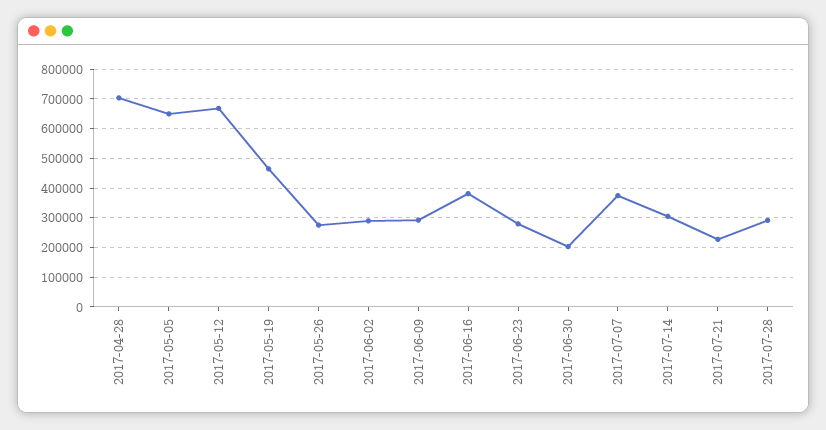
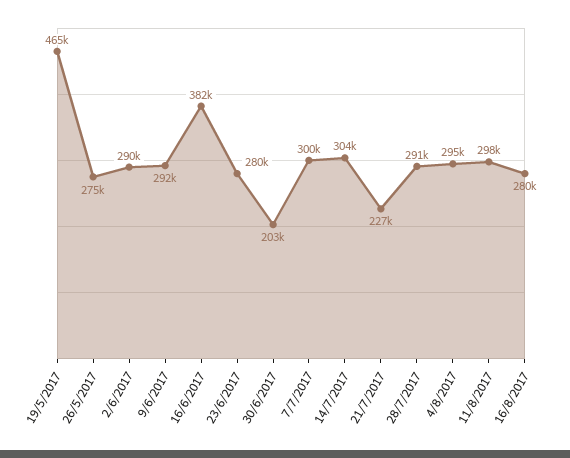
2017-04-28: 700000 -> none
2017-05-05: 650000 -> none
2017-05-12: 675000 -> none
2017-07-07: 375000 -> 300000
4/8/2017: none -> 295000
11/8/2017: none -> 298000
16/8/2017: none -> 280000

